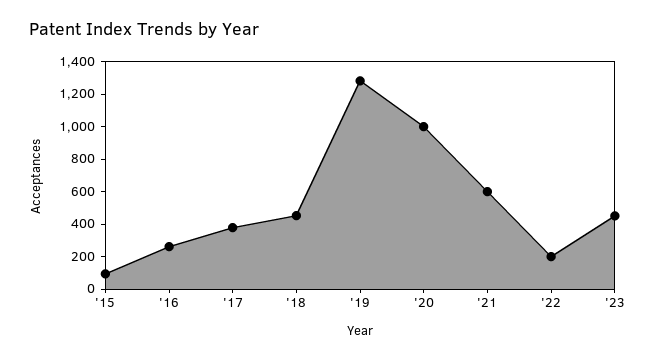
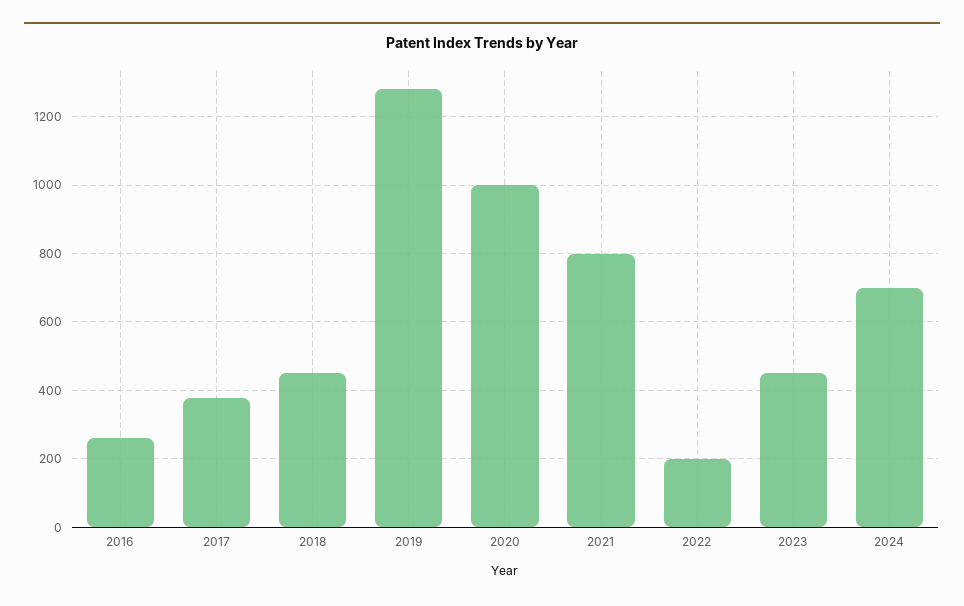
'15: 100 -> none
'21: 600 -> 800
2024: none -> 700

